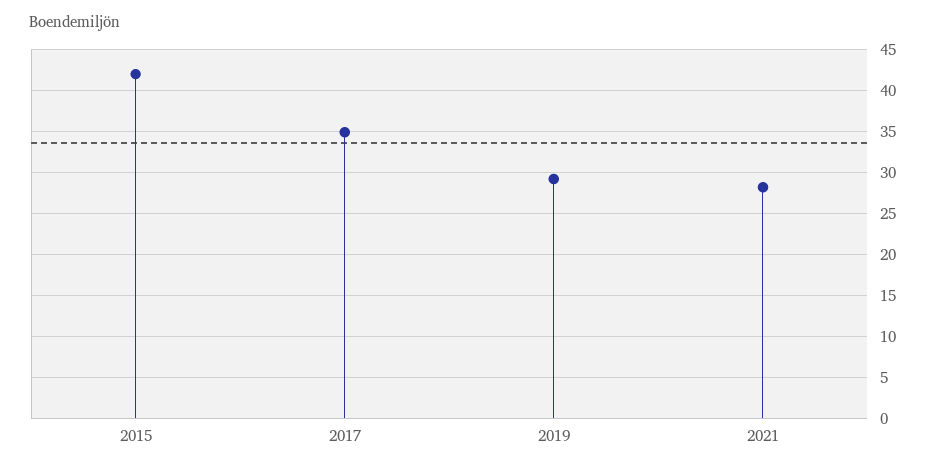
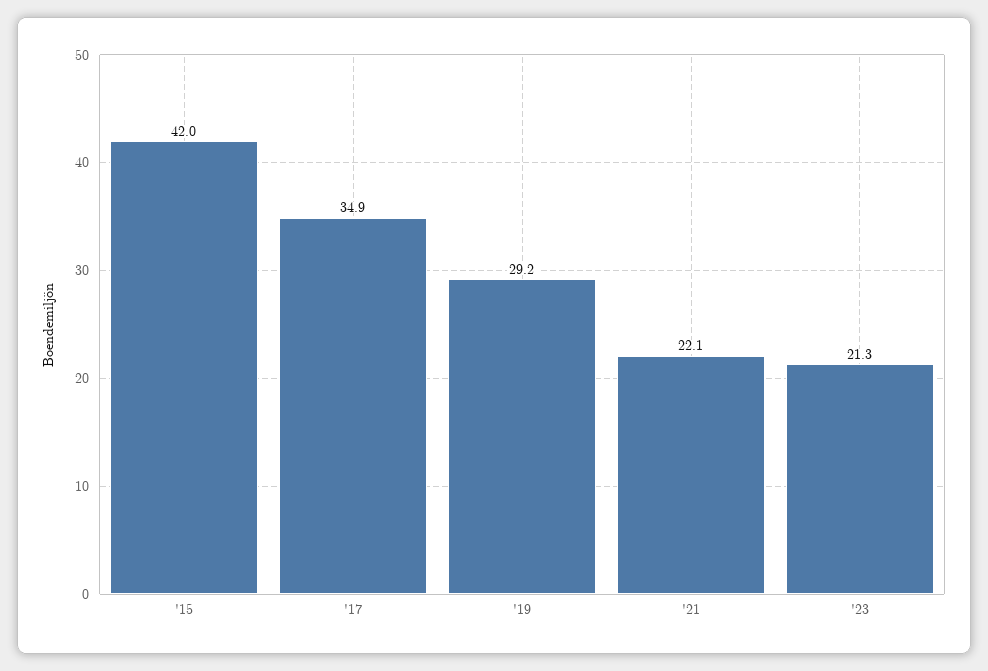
2021: 28 -> 22.1
'23: none -> 21.3

